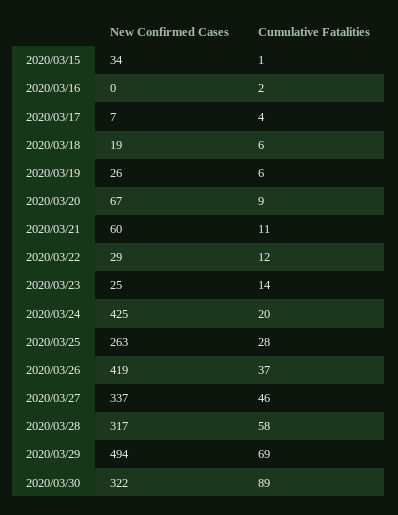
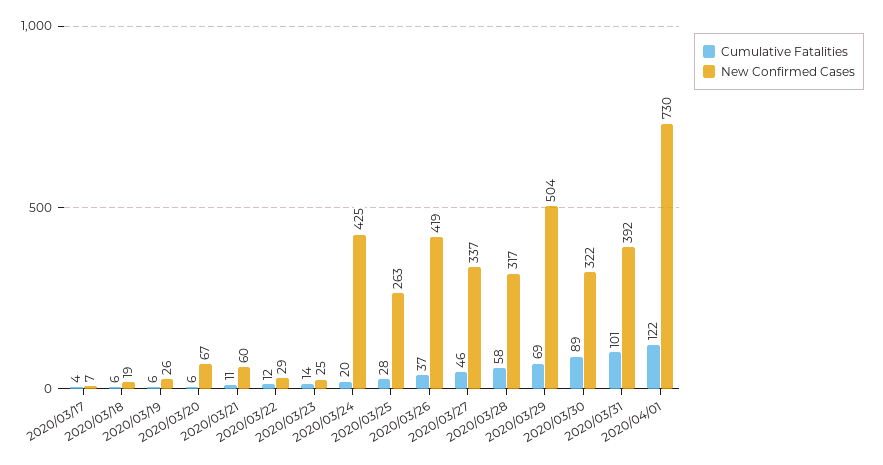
New Confirmed Cases, 2020/03/15: 34 -> none
Cumulative Fatalities, 2020/03/15: 1 -> none
New Confirmed Cases, 2020/03/16: 0 -> none
Cumulative Fatalities, 2020/03/16: 2 -> none
Cumulative Fatalities, 2020/03/20: 9 -> 6
New Confirmed Cases, 2020/03/29: 494 -> 504
Cumulative Fatalities, 2020/03/31: none -> 101
New Confirmed Cases, 2020/03/31: none -> 392
Cumulative Fatalities, 2020/04/01: none -> 122
New Confirmed Cases, 2020/04/01: none -> 730

